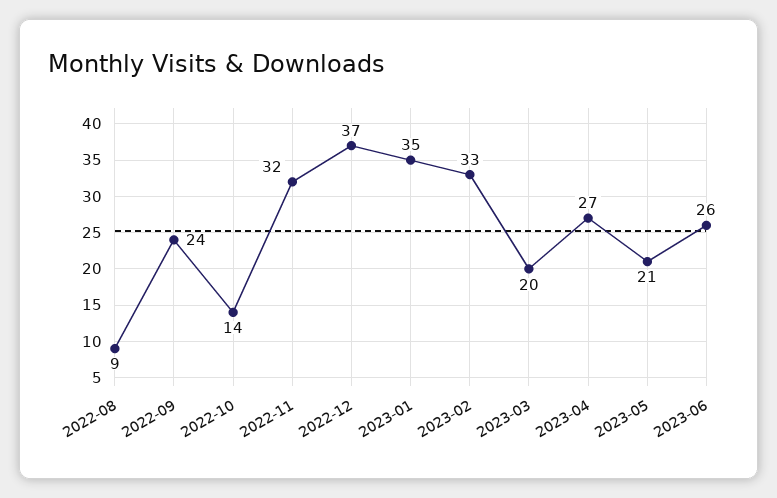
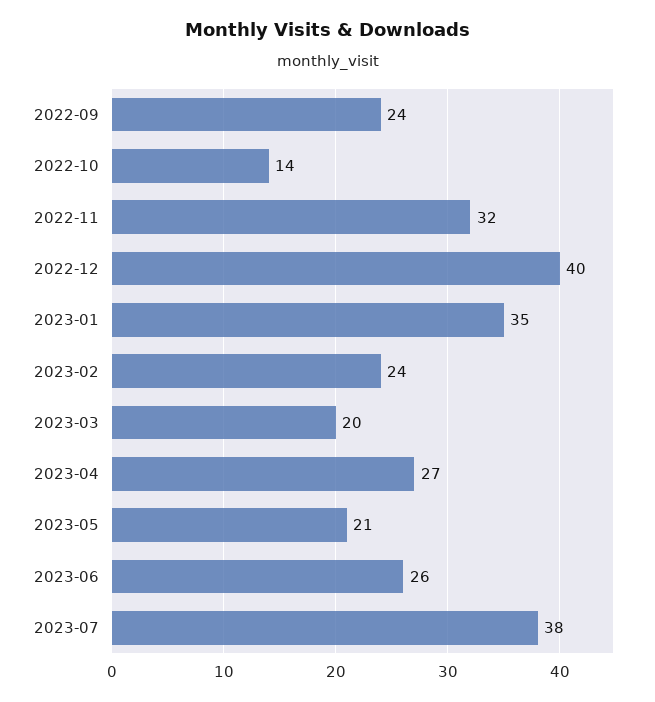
2022-08: 9 -> none
2022-12: 37 -> 40
2023-02: 33 -> 24
2023-07: none -> 38

